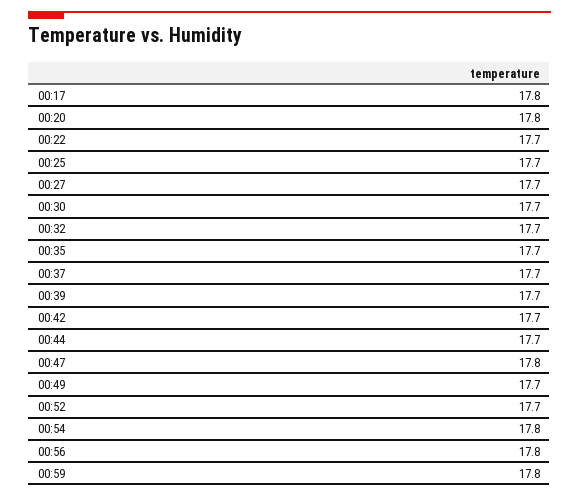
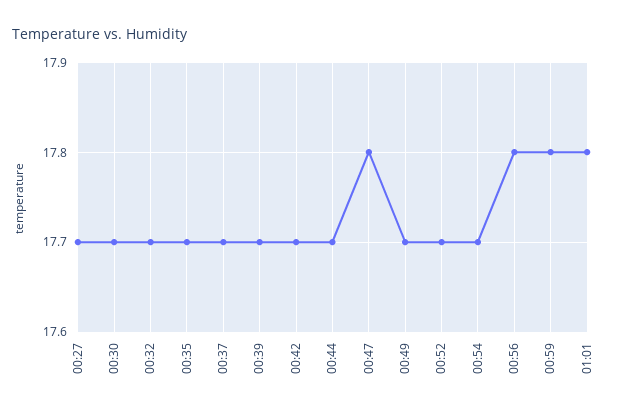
00:17: 17.8 -> none
00:20: 17.8 -> none
00:22: 17.7 -> none
00:25: 17.7 -> none
00:54: 17.8 -> 17.7
01:01: none -> 17.8

